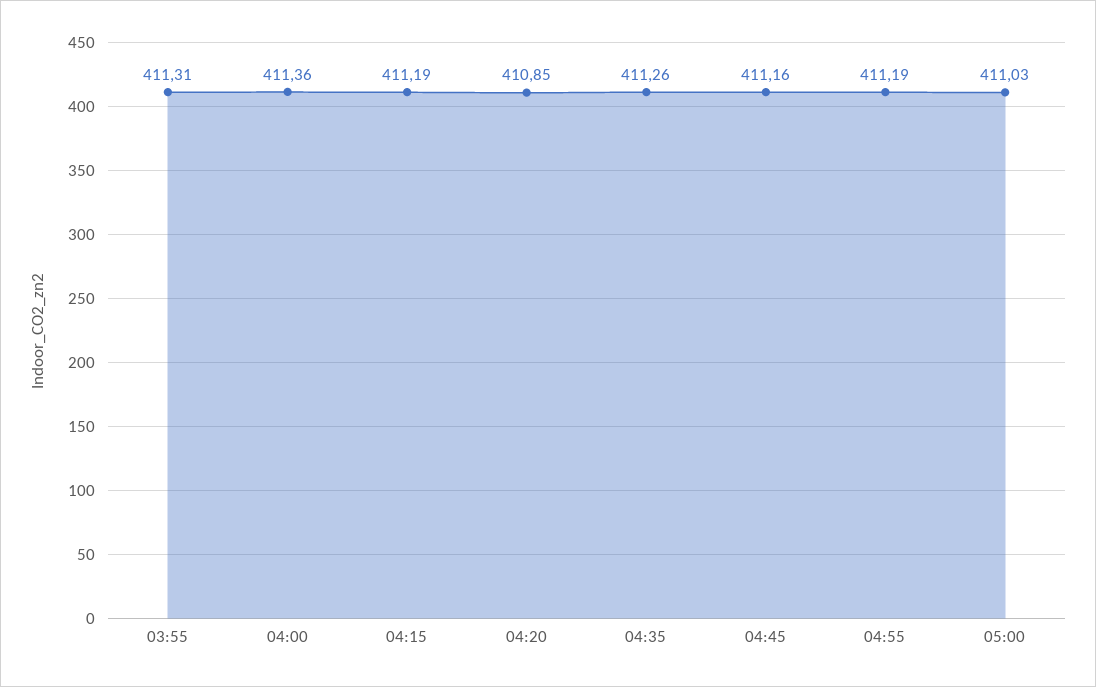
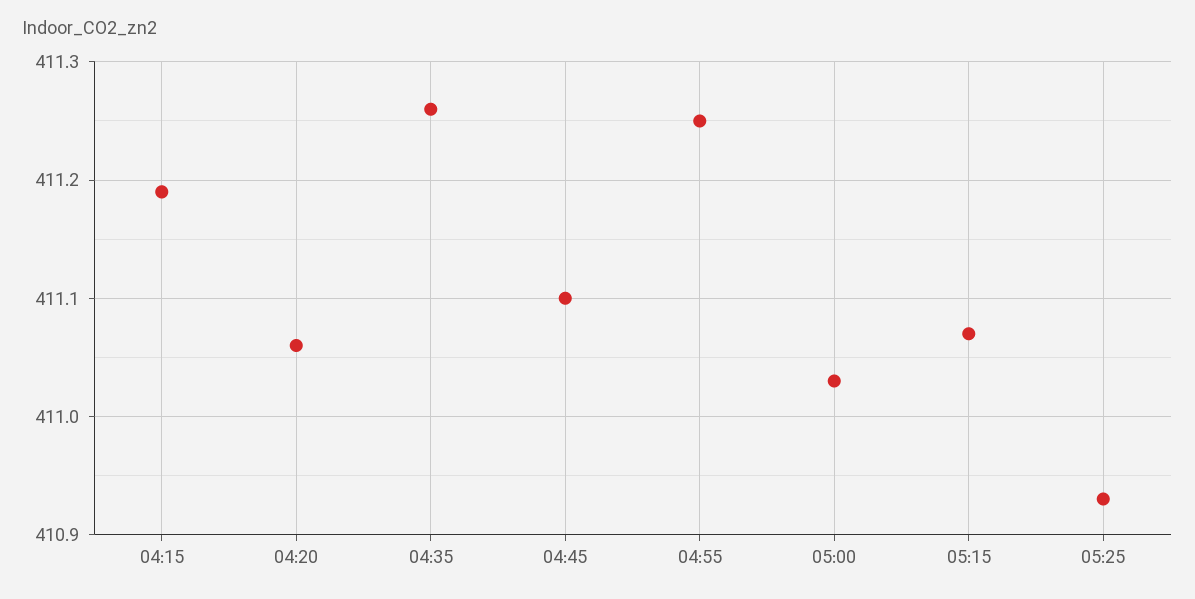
03:55: 411.31 -> none
04:00: 411.36 -> none
04:20: 410.85 -> 411.06
04:45: 411.16 -> 411.1
04:55: 411.19 -> 411.25
05:15: none -> 411.07
05:25: none -> 410.93

